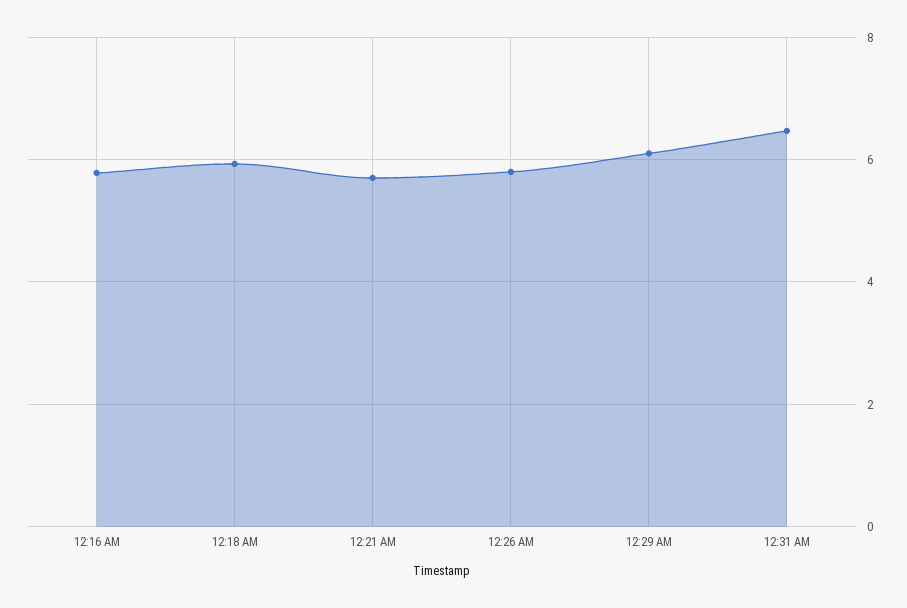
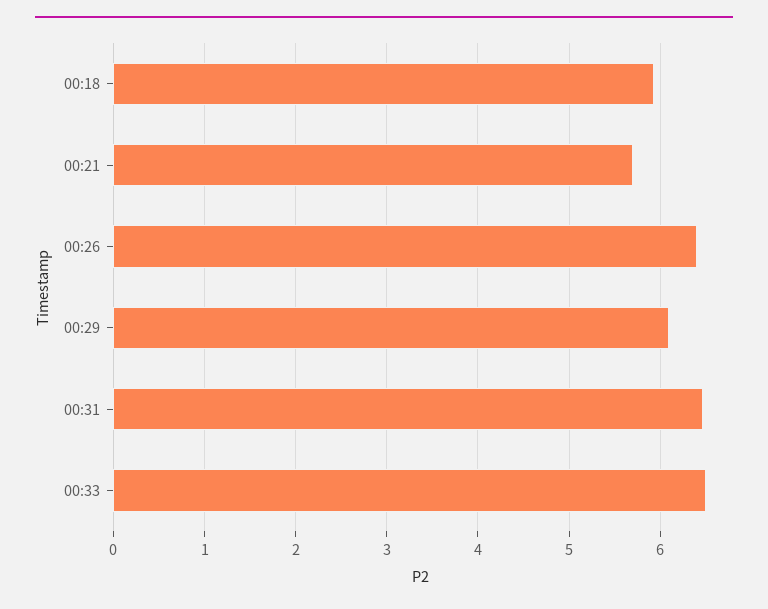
12:16 AM: 5.8 -> none
12:26 AM: 5.8 -> 6.4
00:33: none -> 6.5

